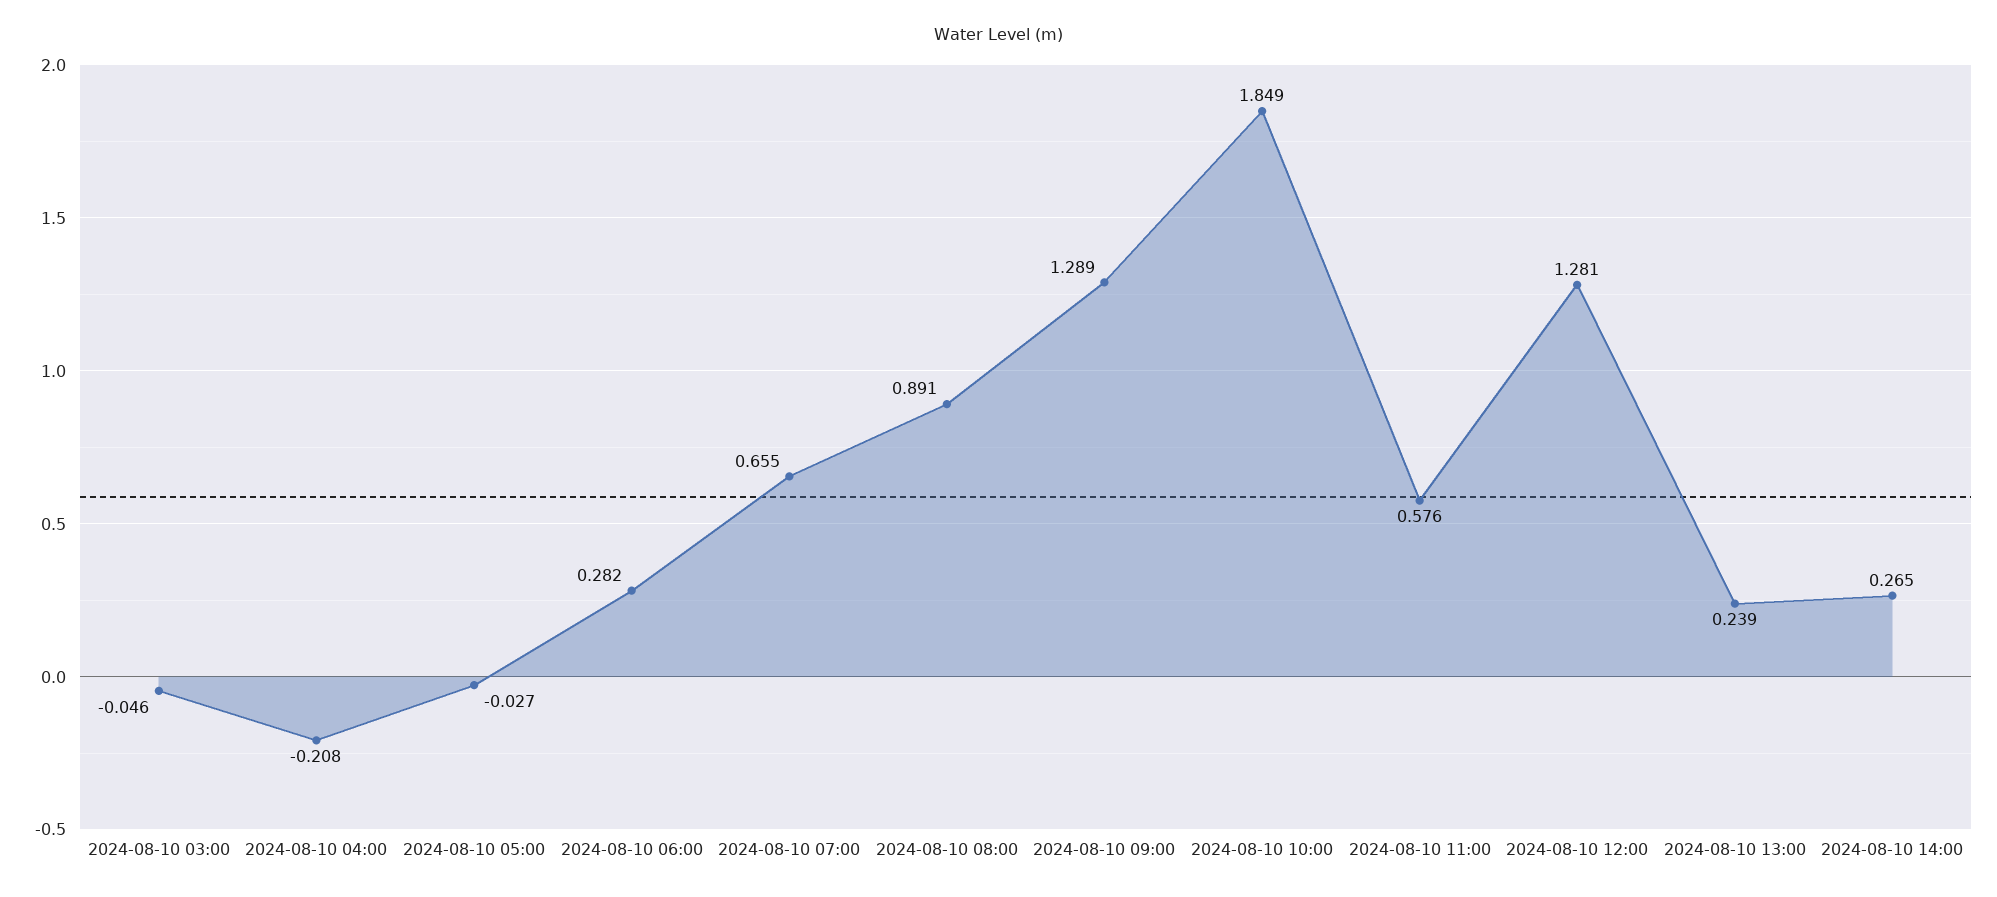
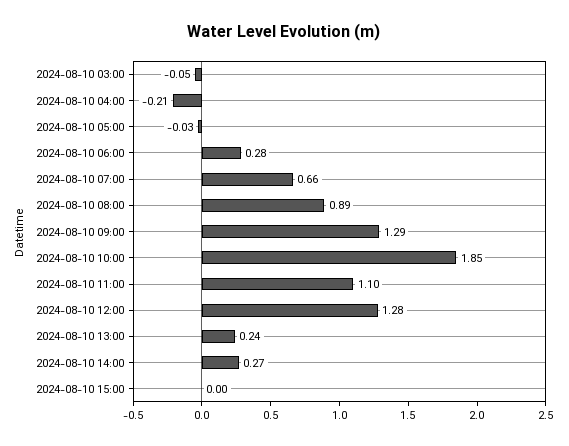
2024-08-10 11:00: 0.576 -> 1.1
2024-08-10 15:00: none -> 0

